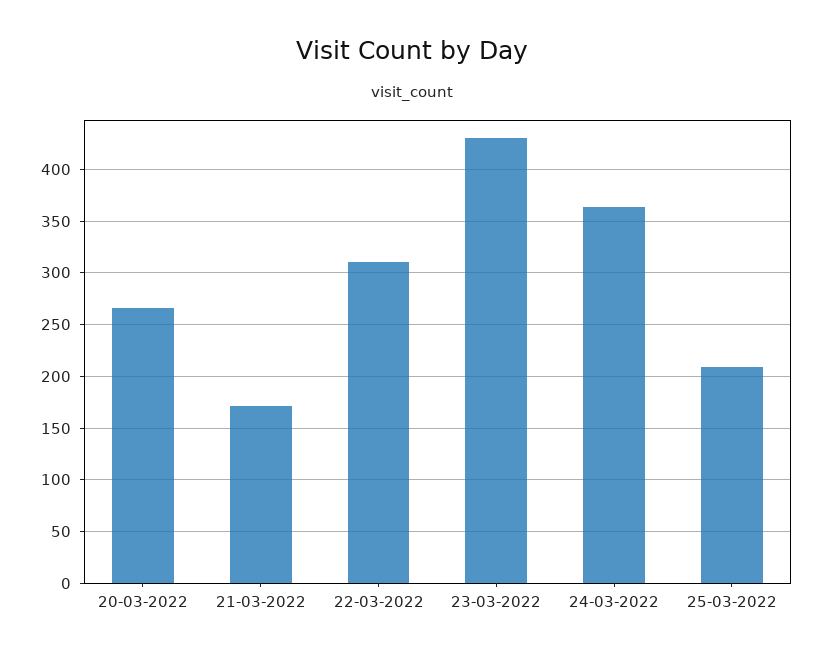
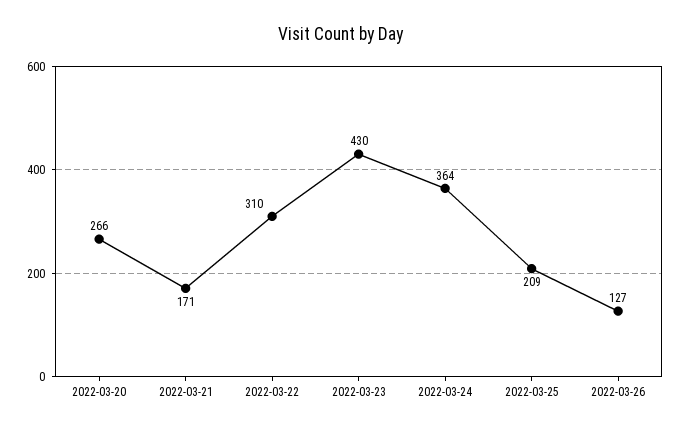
2022-03-26: none -> 127

